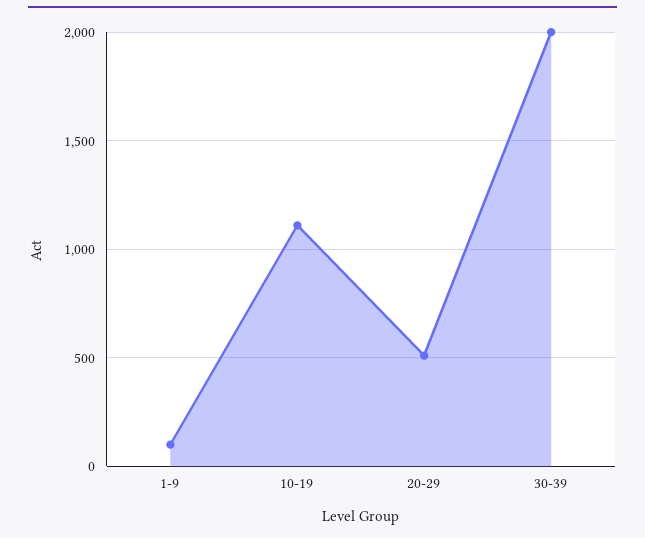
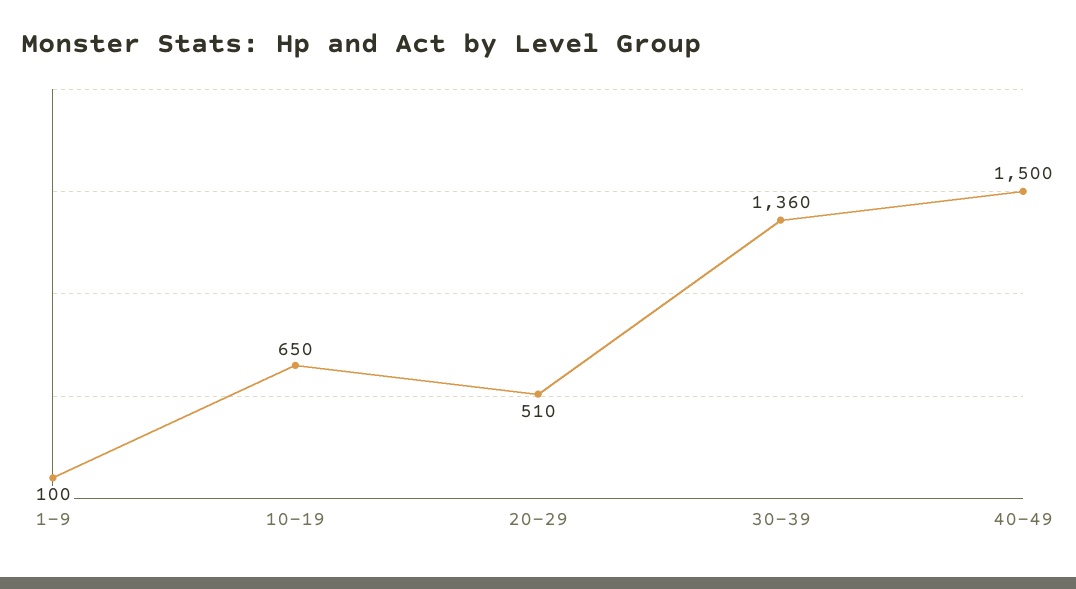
10-19: 1100 -> 650
30-39: 2000 -> 1360
40-49: none -> 1500

